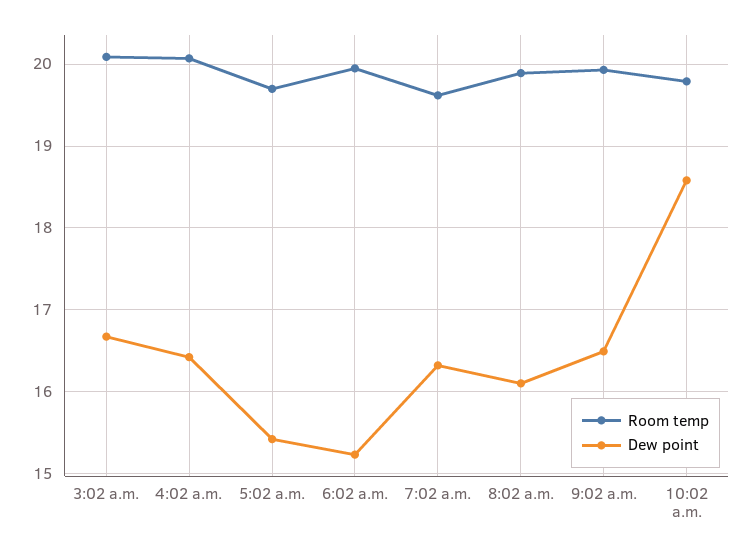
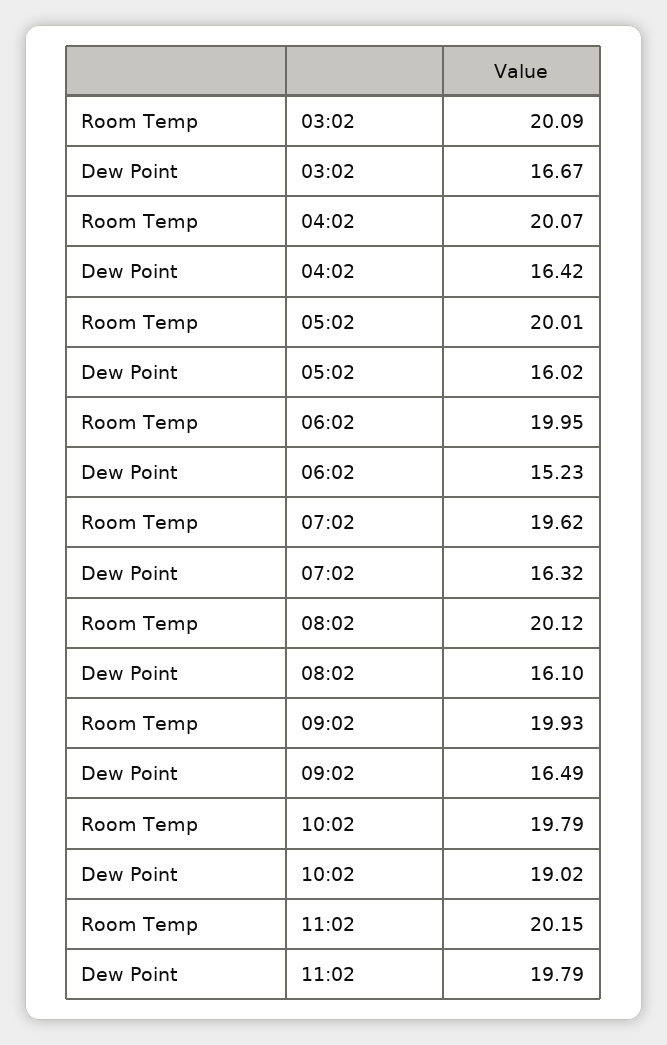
Room temp, 5:02 a.m.: 19.7 -> 20.01
Dew point, 5:02 a.m.: 15.4 -> 16.02
Room temp, 8:02 a.m.: 19.9 -> 20.12
Dew point, 10:02 a.m.: 18.6 -> 19.02
Room temp, 11:02: none -> 20.15
Dew point, 11:02: none -> 19.79

